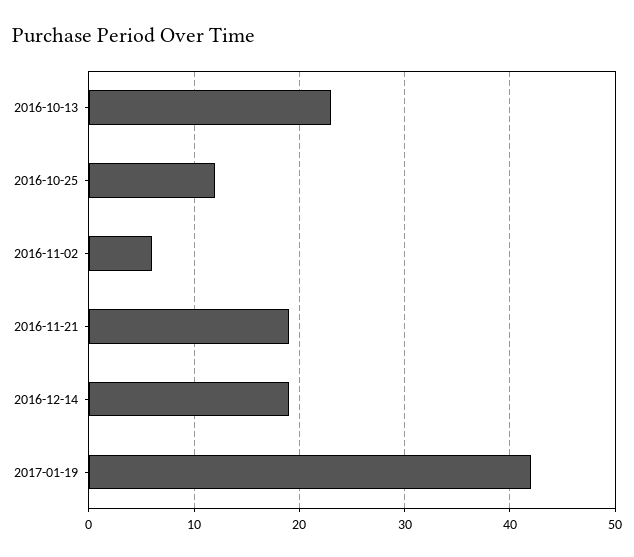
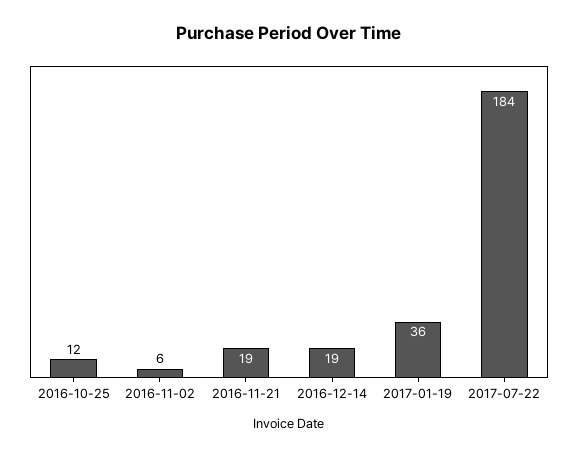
2016-10-13: 23 -> none
2017-01-19: 42 -> 36
2017-07-22: none -> 184

